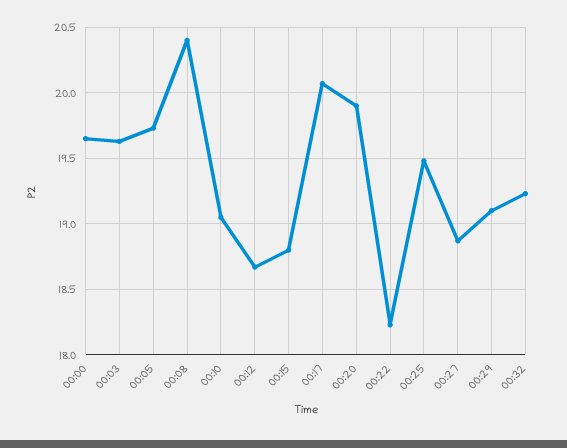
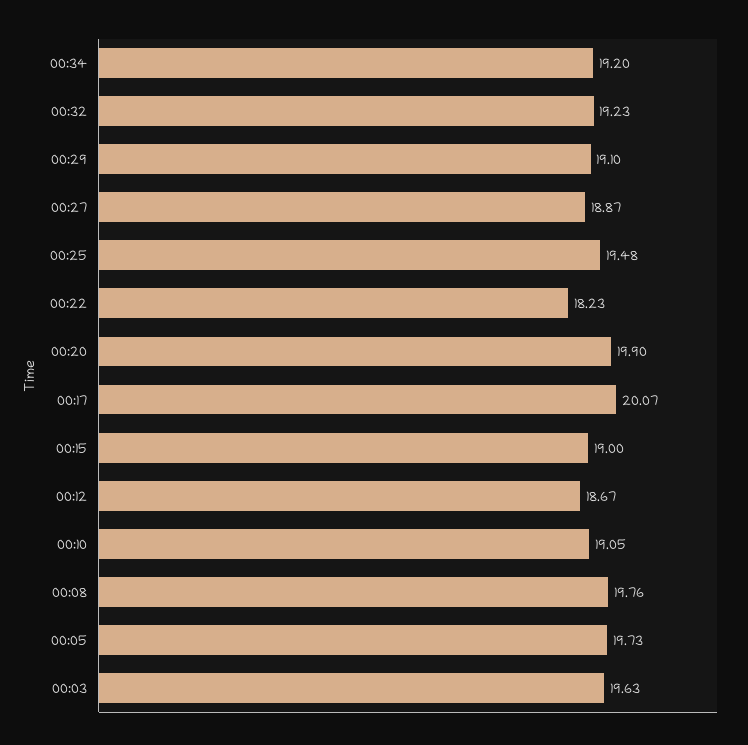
00:00: 19.65 -> none
00:08: 20.4 -> 19.76
00:15: 18.8 -> 19
00:34: none -> 19.2

